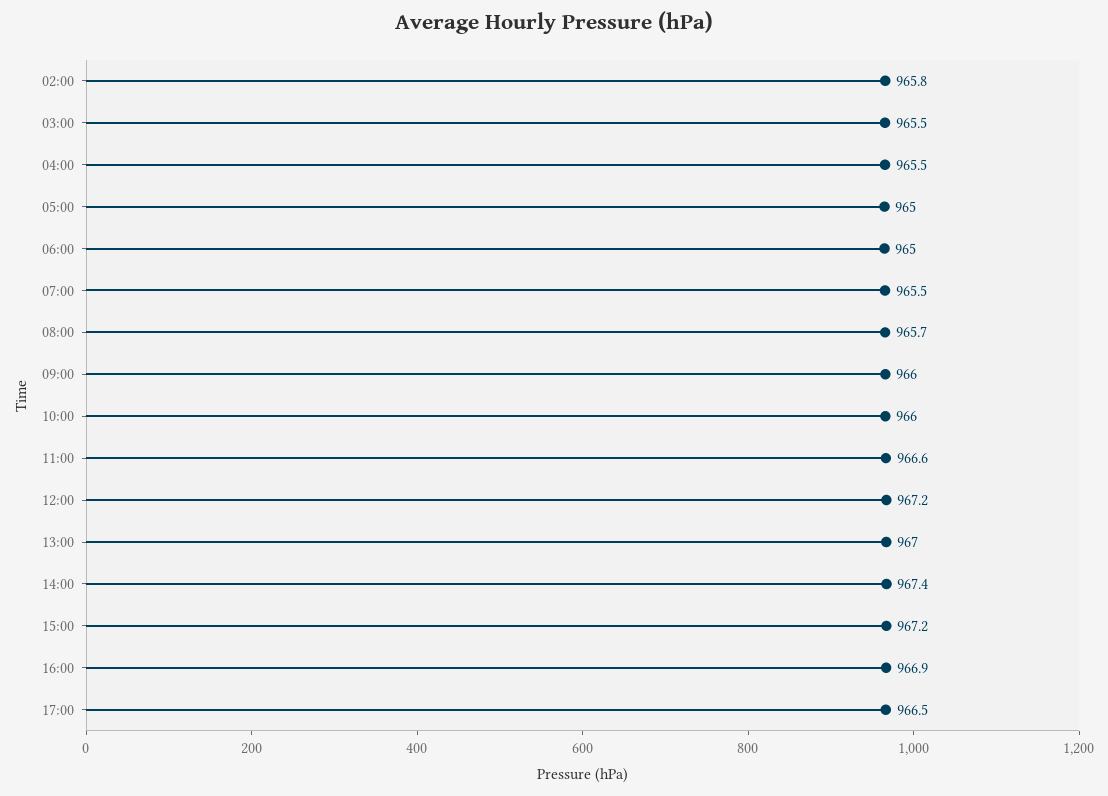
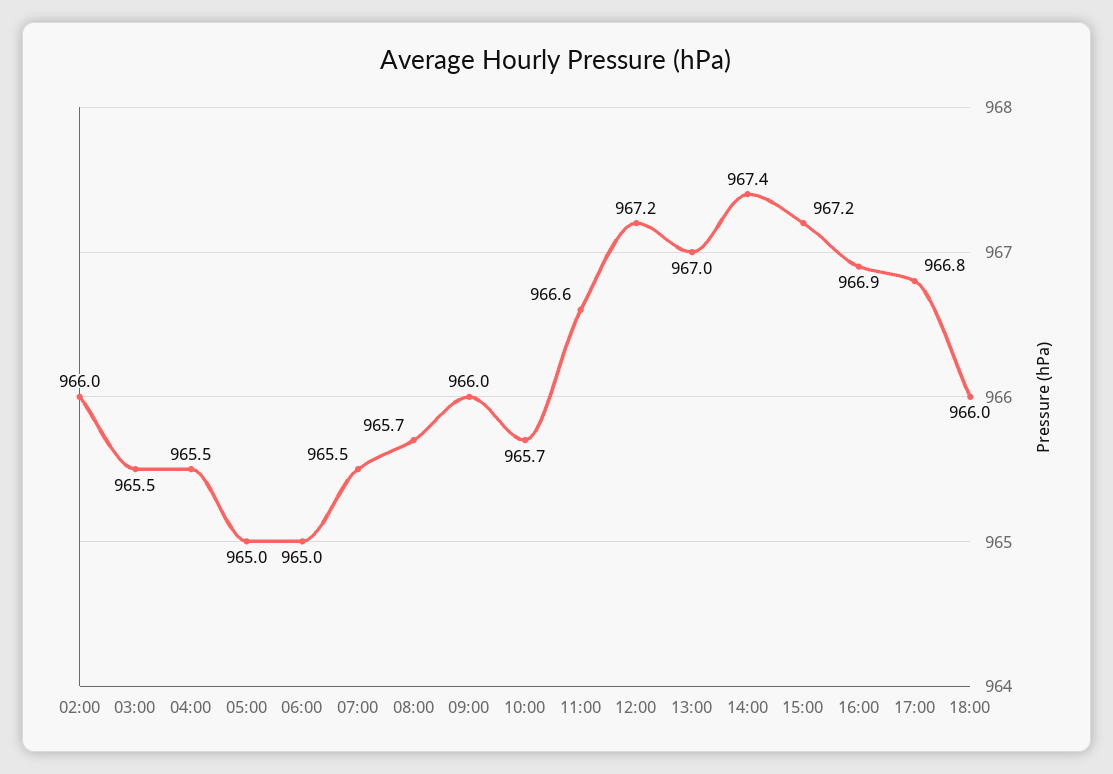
02:00: 965.8 -> 966
10:00: 966 -> 965.7
17:00: 966.5 -> 966.8
18:00: none -> 966

